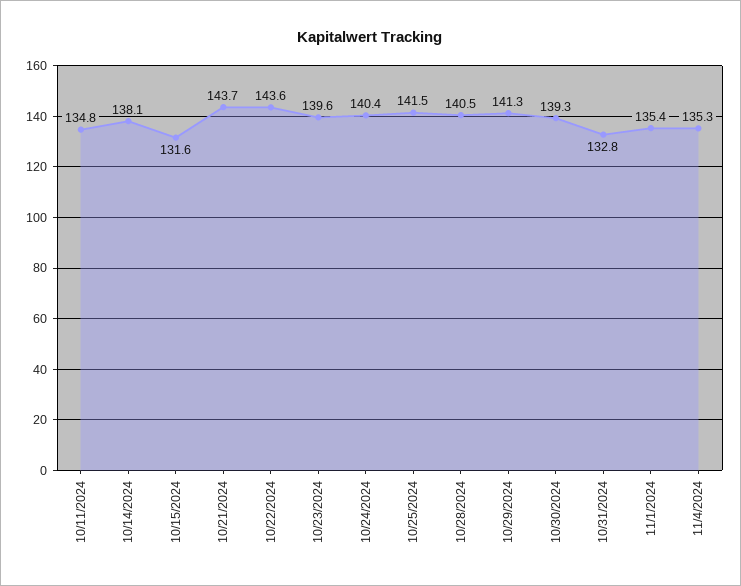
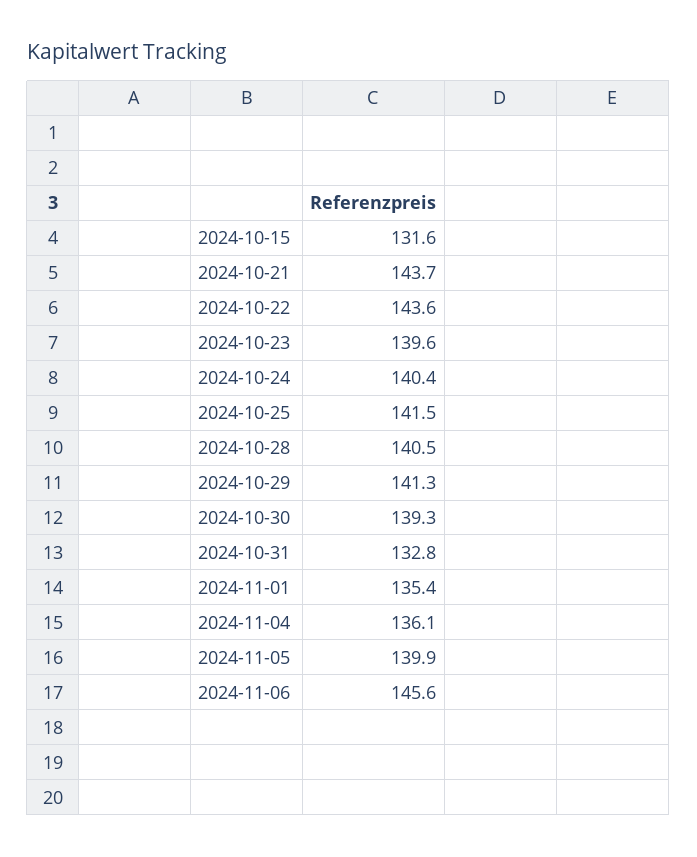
10/11/2024: 134.8 -> none
10/14/2024: 138.1 -> none
11/4/2024: 135.3 -> 136.1
2024-11-05: none -> 139.9
2024-11-06: none -> 145.6

